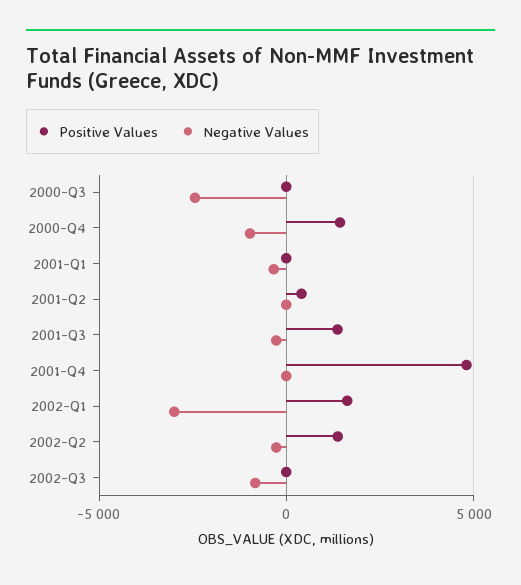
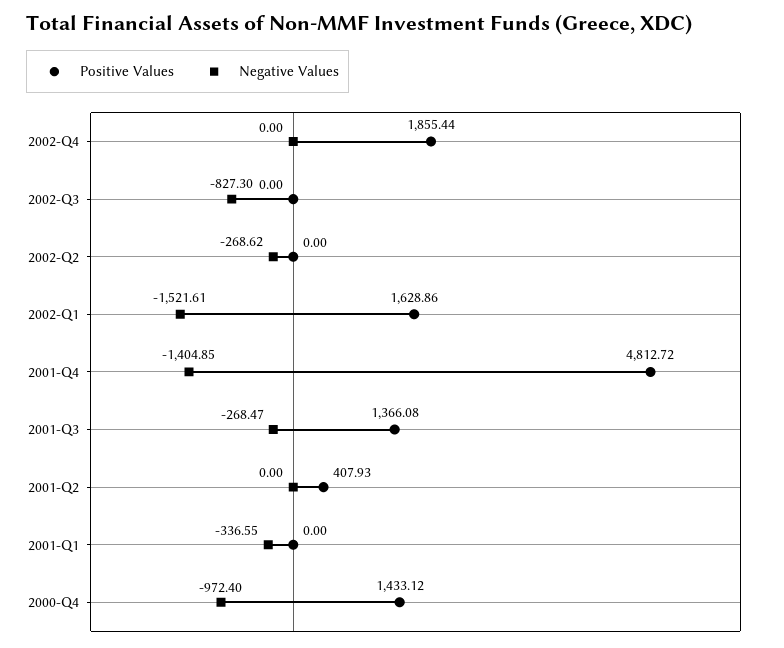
Positive Values, 2000-Q3: 0 -> none
Negative Values, 2000-Q3: -2500 -> none
Negative Values, 2001-Q4: 0 -> -1404.85
Negative Values, 2002-Q1: -3000 -> -1521.61
Positive Values, 2002-Q2: 1500 -> 0
Positive Values, 2002-Q4: none -> 1855.44
Negative Values, 2002-Q4: none -> 0

